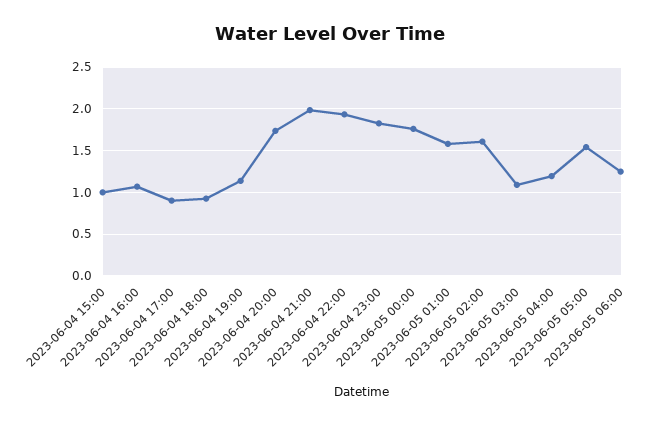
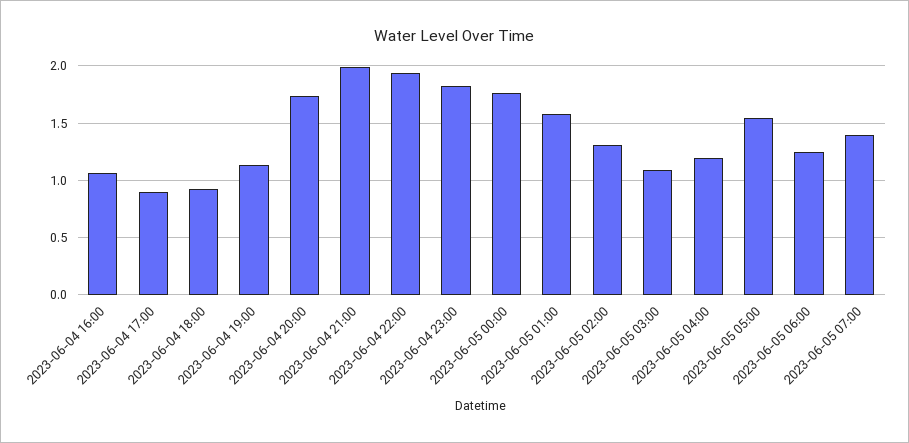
2023-06-04 15:00: 1 -> none
2023-06-05 02:00: 1.6 -> 1.3
2023-06-05 07:00: none -> 1.4

